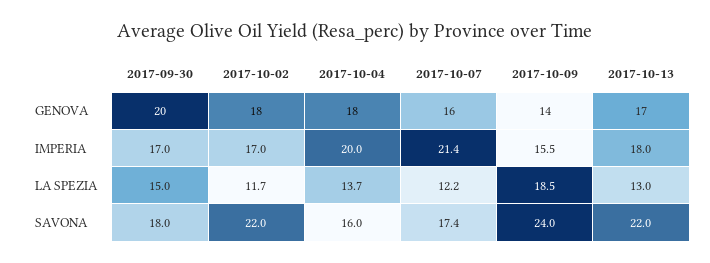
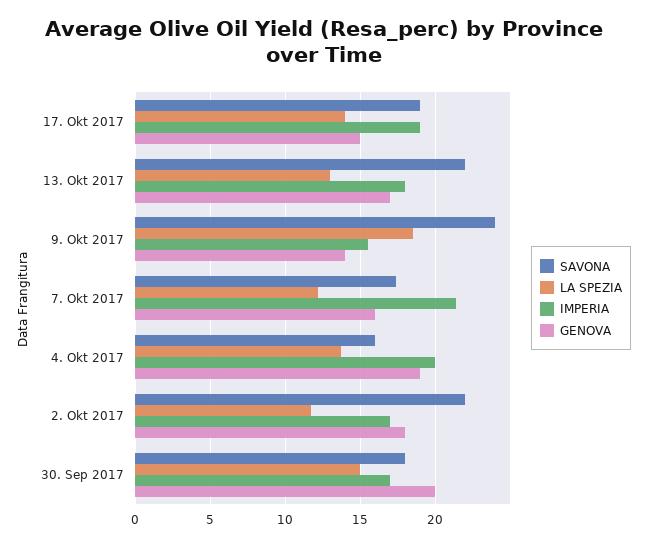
GENOVA, 2017-10-04: 18 -> 19
SAVONA, 17. Okt 2017: none -> 19
LA SPEZIA, 17. Okt 2017: none -> 14
IMPERIA, 17. Okt 2017: none -> 19
GENOVA, 17. Okt 2017: none -> 15

